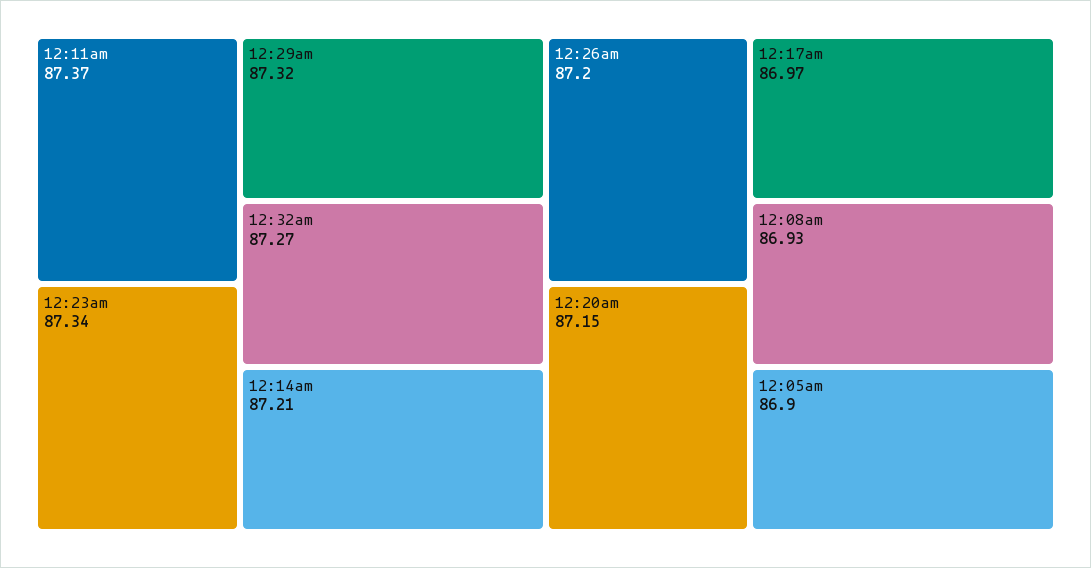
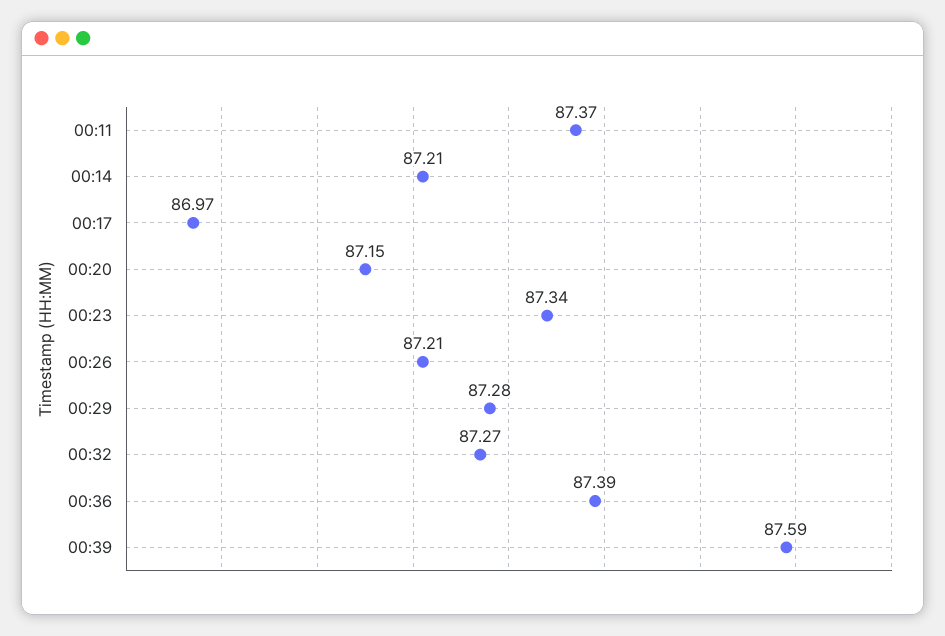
12:29am: 87.32 -> 87.28
12:26am: 87.2 -> 87.21
12:08am: 86.93 -> none
12:05am: 86.9 -> none
00:36: none -> 87.39
00:39: none -> 87.59

